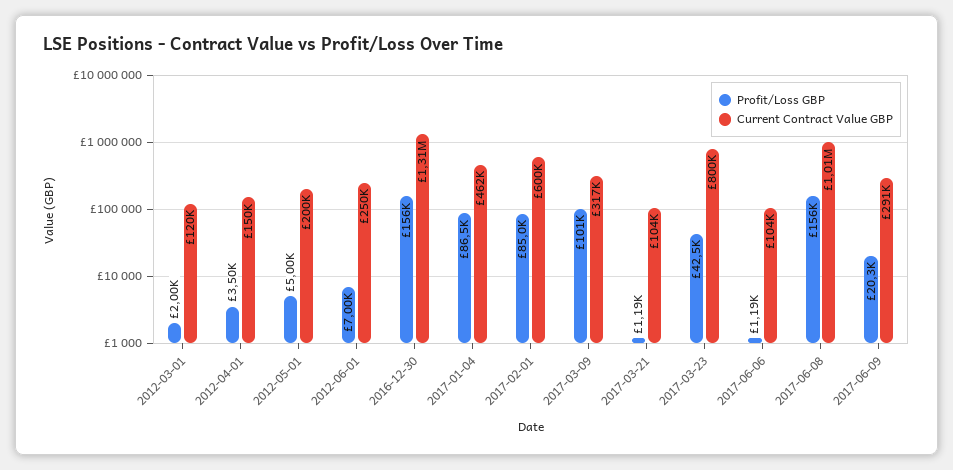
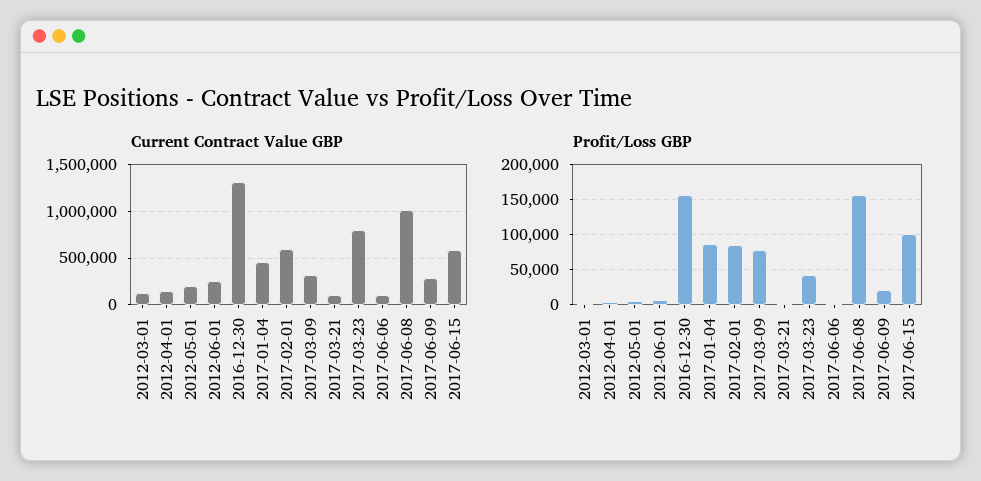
Profit/Loss GBP, 2017-03-09: 101000 -> 80000
Current Contract Value GBP, 2017-06-15: none -> 600000
Profit/Loss GBP, 2017-06-15: none -> 100000

